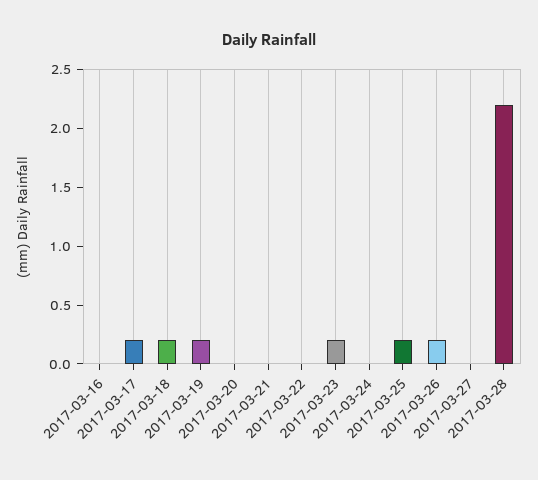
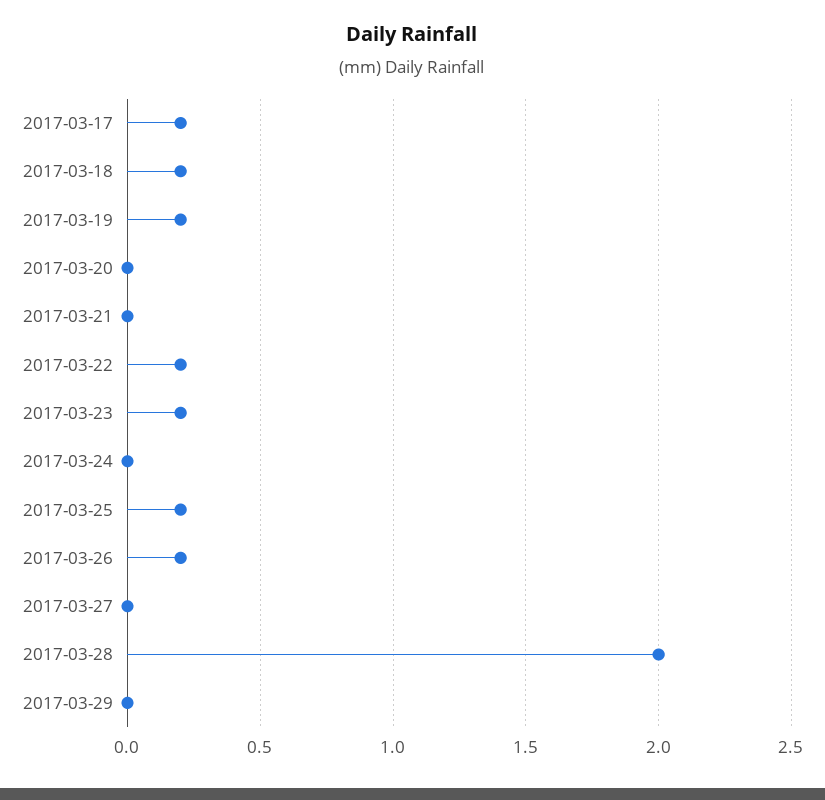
2017-03-16: 0 -> none
2017-03-22: 0 -> 0.2
2017-03-28: 2.2 -> 2
2017-03-29: none -> 0

